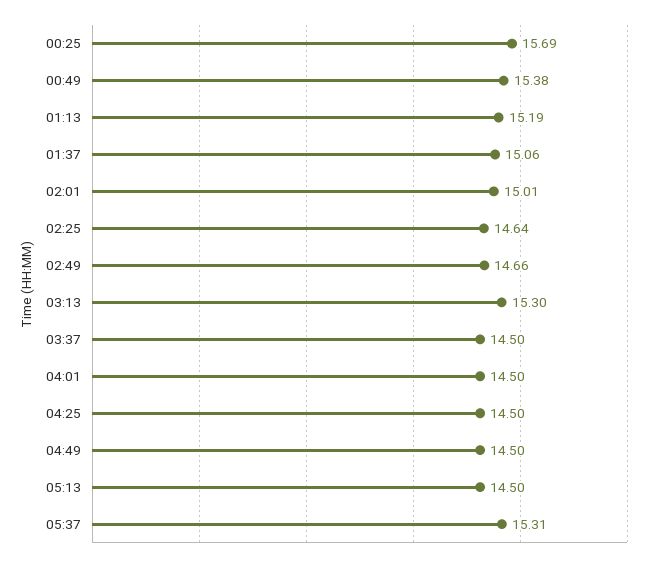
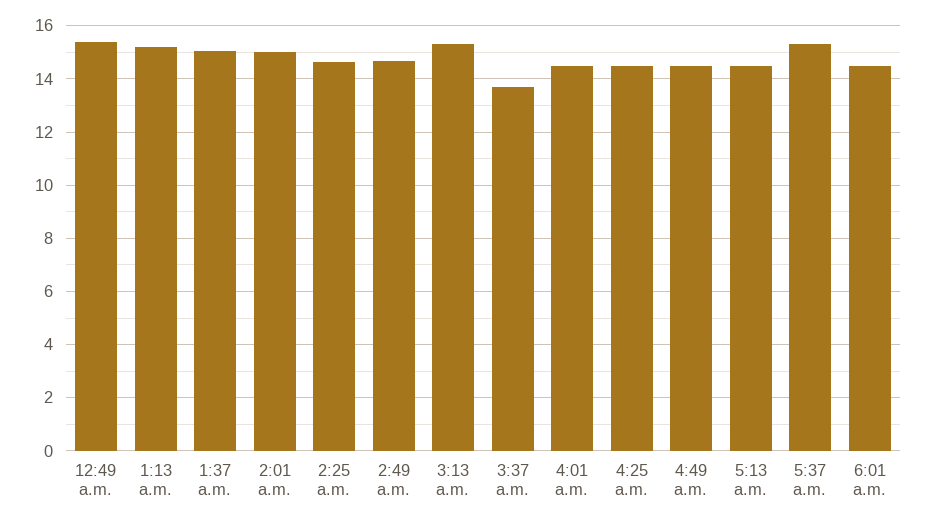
00:25: 15.69 -> none
03:37: 14.5 -> 13.75
6:01 a.m.: none -> 14.5

